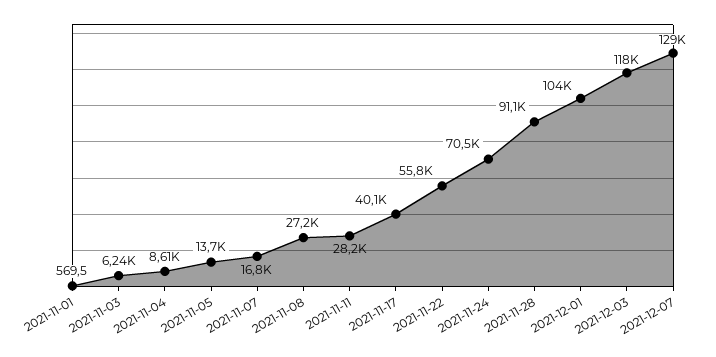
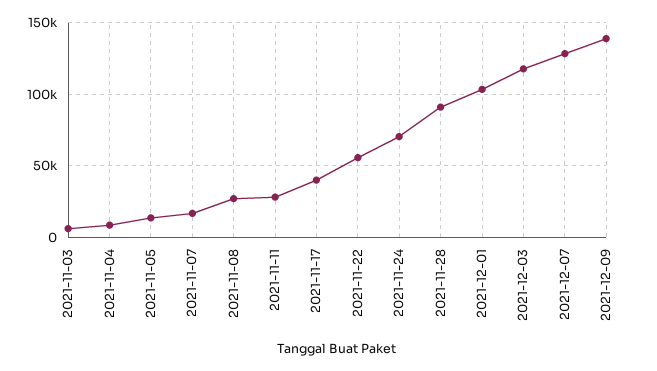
2021-11-01: 569.5 -> none
2021-12-09: none -> 140000

